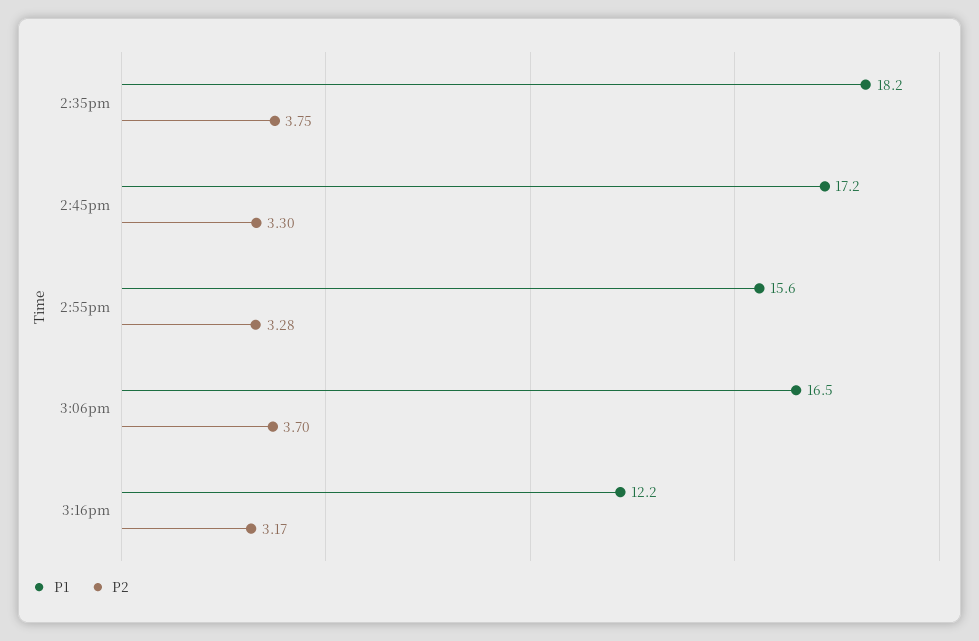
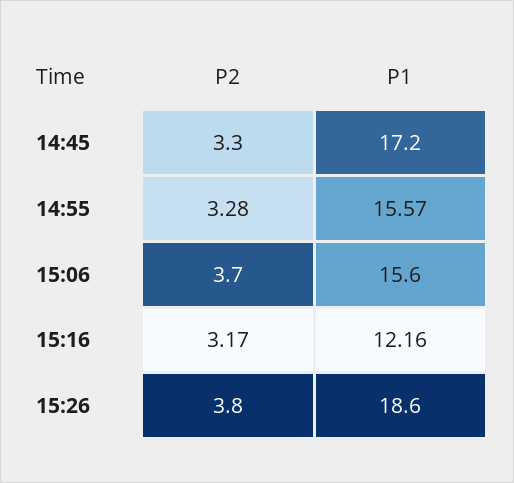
P1, 2:35pm: 18.2 -> none
P2, 2:35pm: 3.75 -> none
P1, 3:06pm: 16.5 -> 15.6
P2, 15:26: none -> 3.8
P1, 15:26: none -> 18.6

